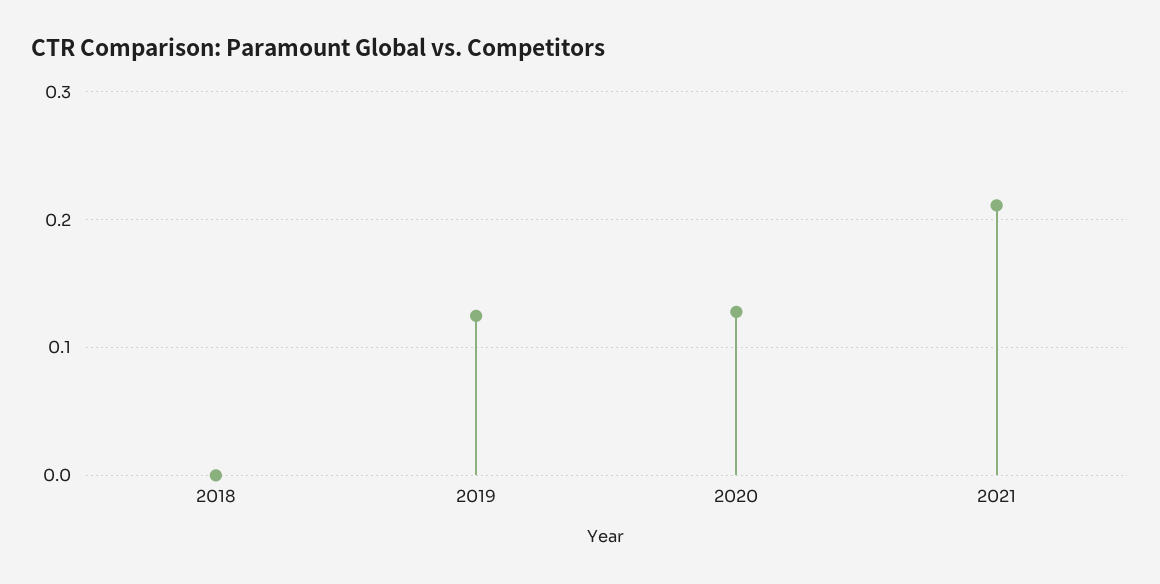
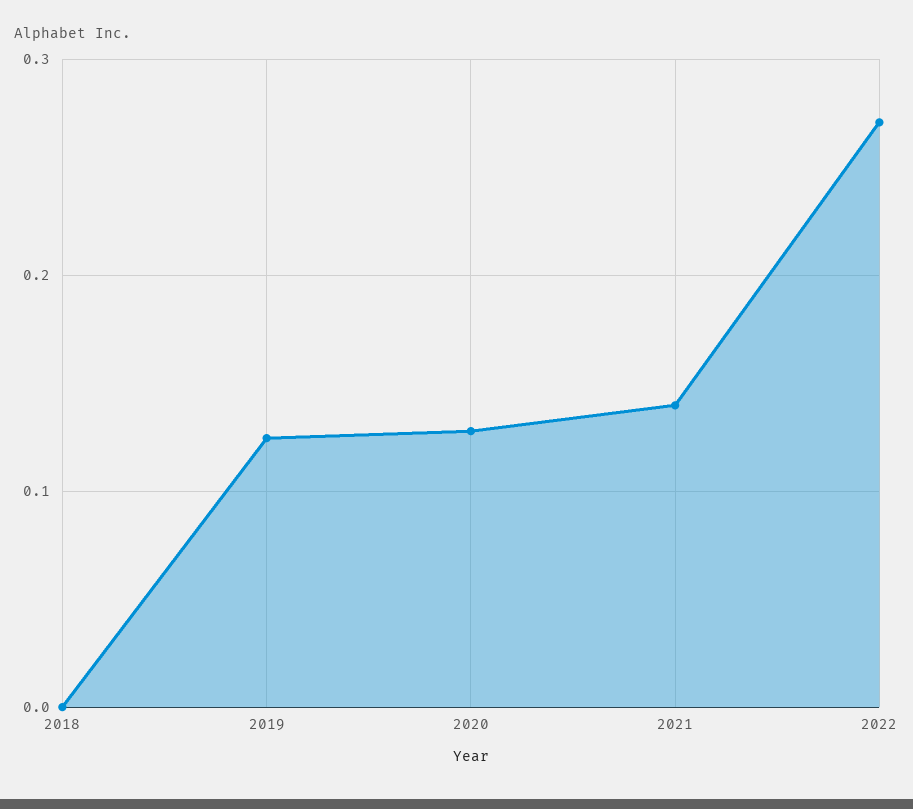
2021: 0.21 -> 0.14
2022: none -> 0.27

